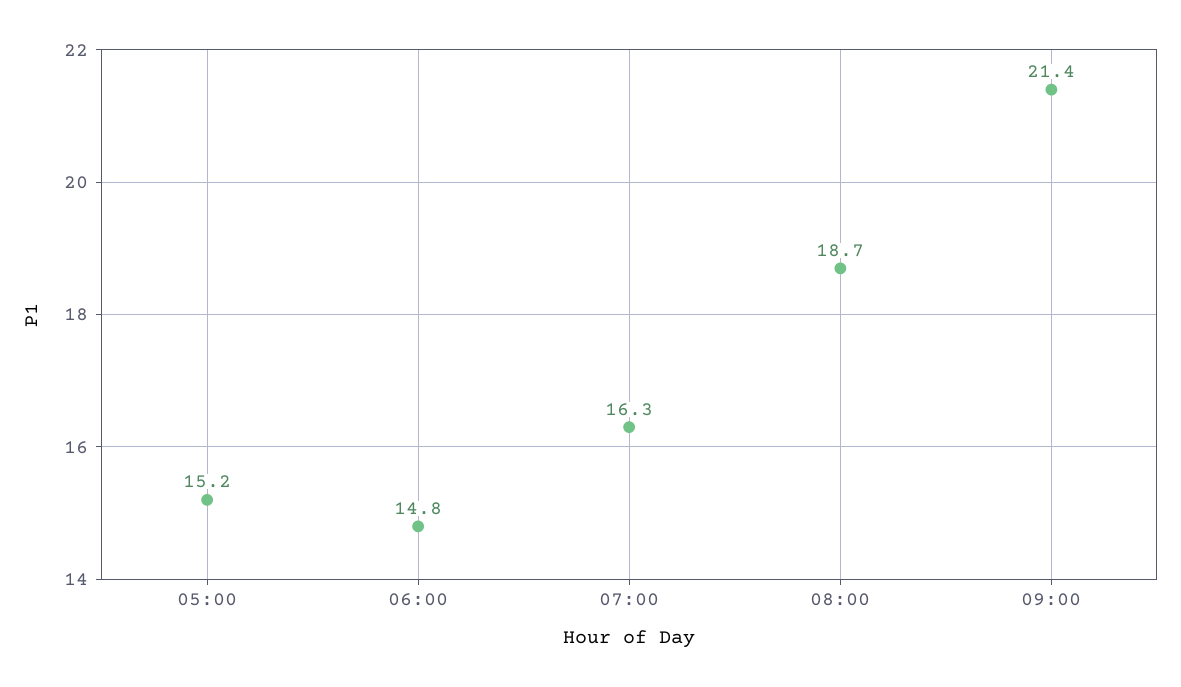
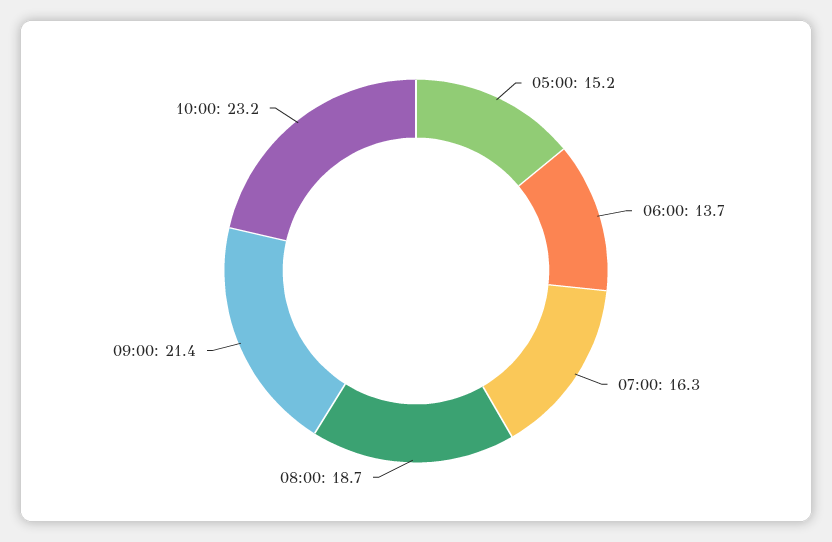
06:00: 14.8 -> 13.7
10:00: none -> 23.2

